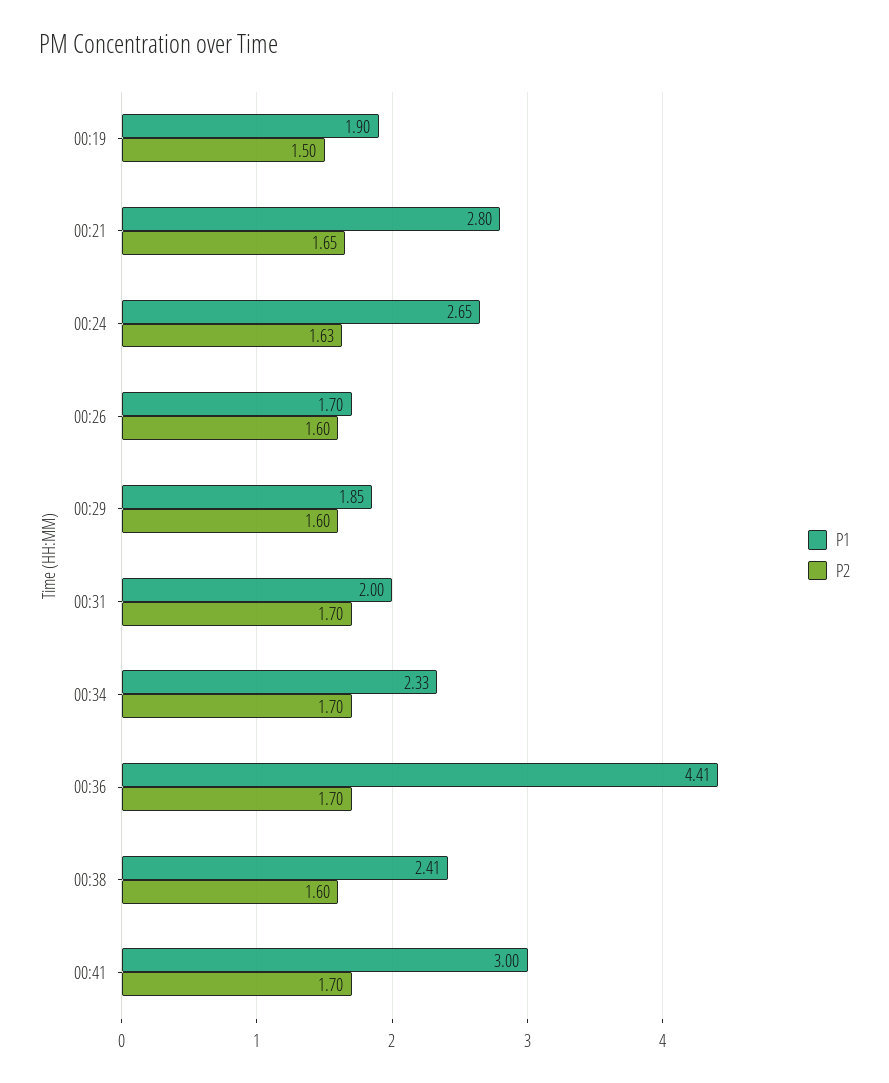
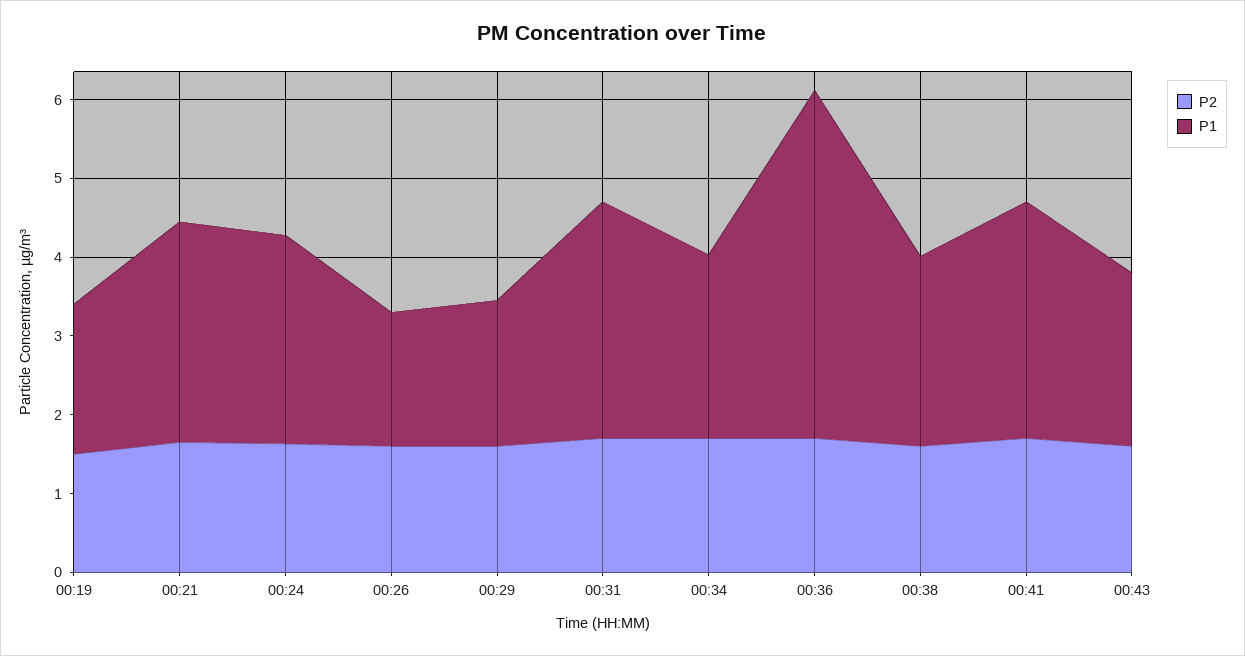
P1, 00:31: 2 -> 3
P2, 00:43: none -> 1.6
P1, 00:43: none -> 2.2

